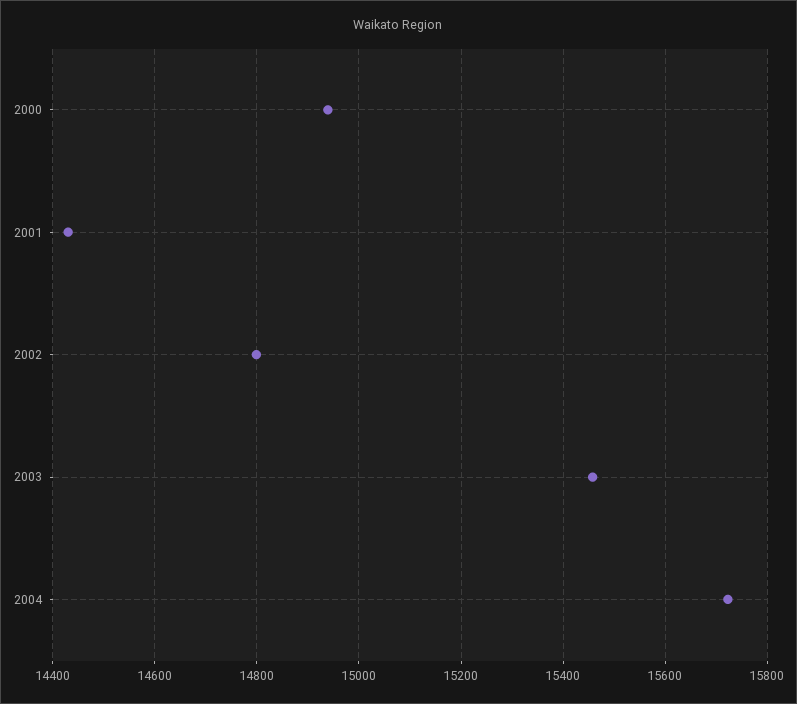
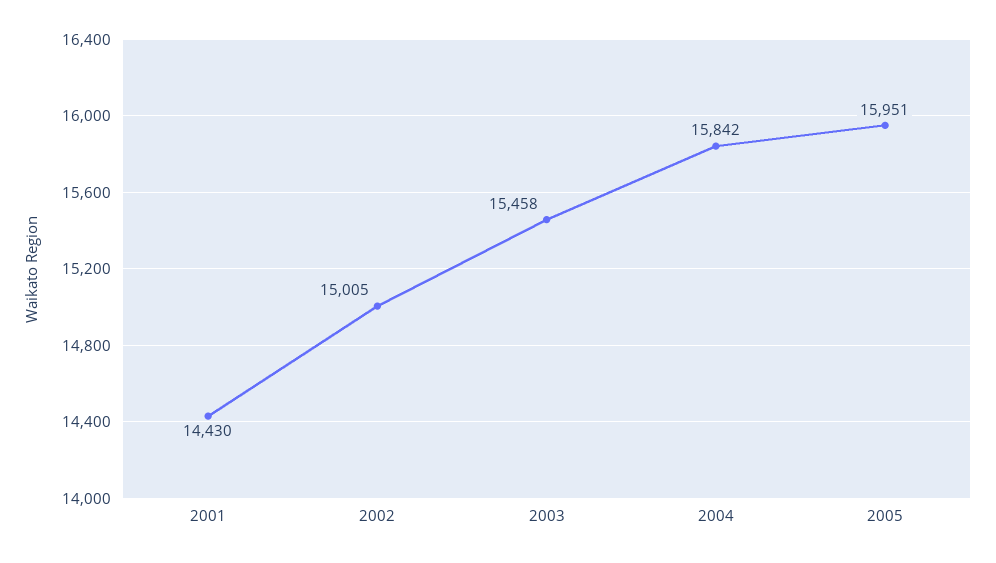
2000: 14940 -> none
2002: 14800 -> 15005
2004: 15720 -> 15842
2005: none -> 15951

